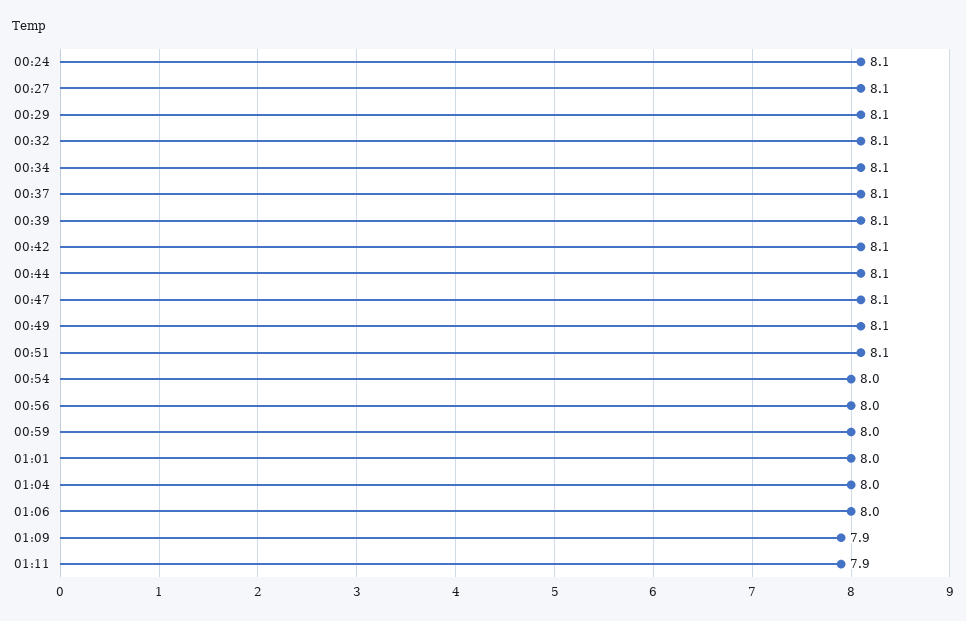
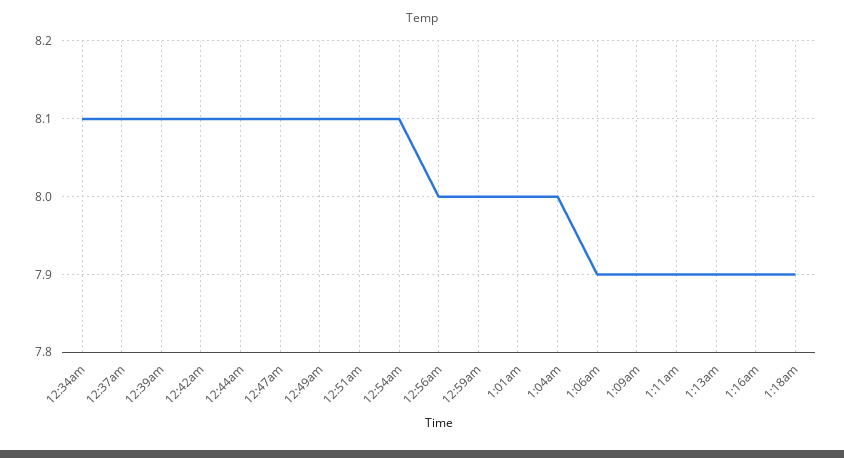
00:24: 8.1 -> none
00:27: 8.1 -> none
00:29: 8.1 -> none
00:32: 8.1 -> none
00:54: 8 -> 8.1
01:06: 8 -> 7.9
1:13am: none -> 7.9
1:16am: none -> 7.9
1:18am: none -> 7.9

